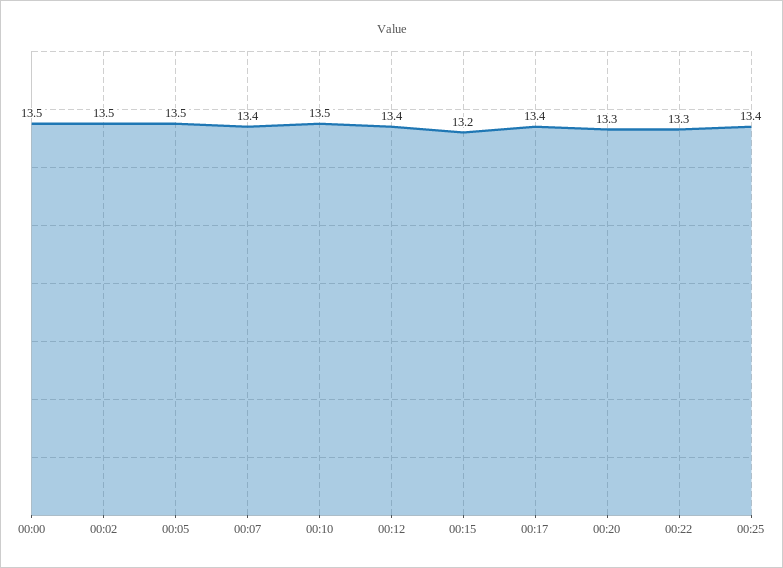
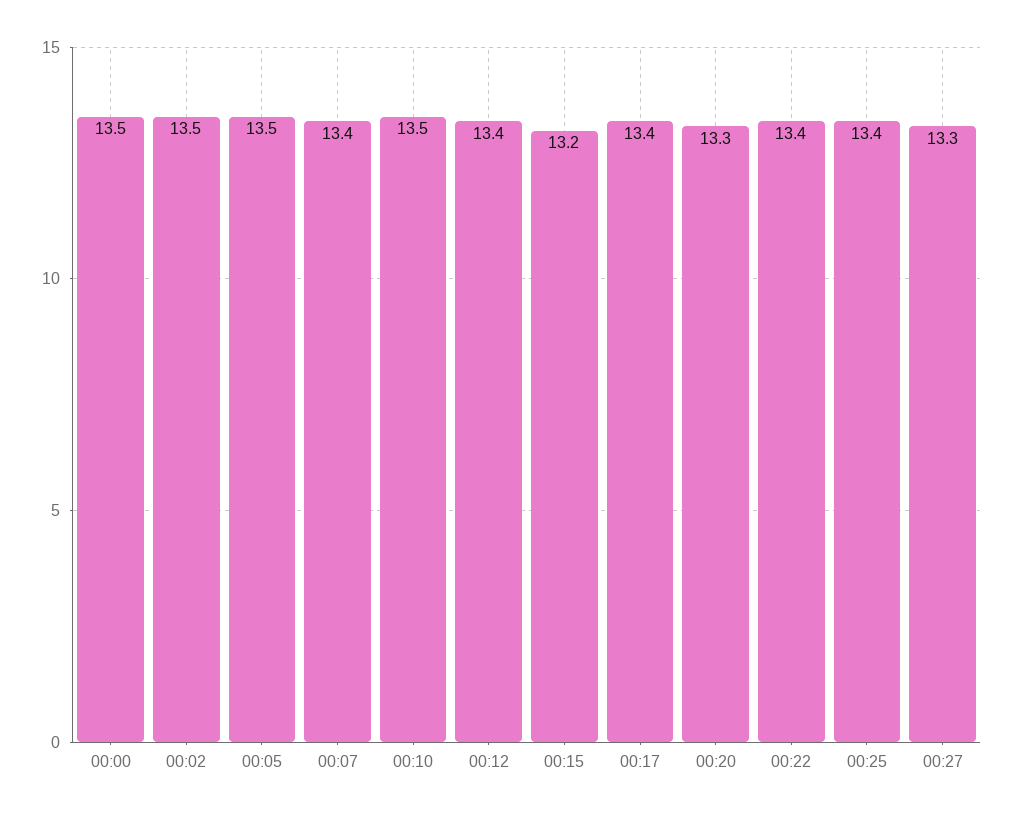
00:22: 13.3 -> 13.4
00:27: none -> 13.3

